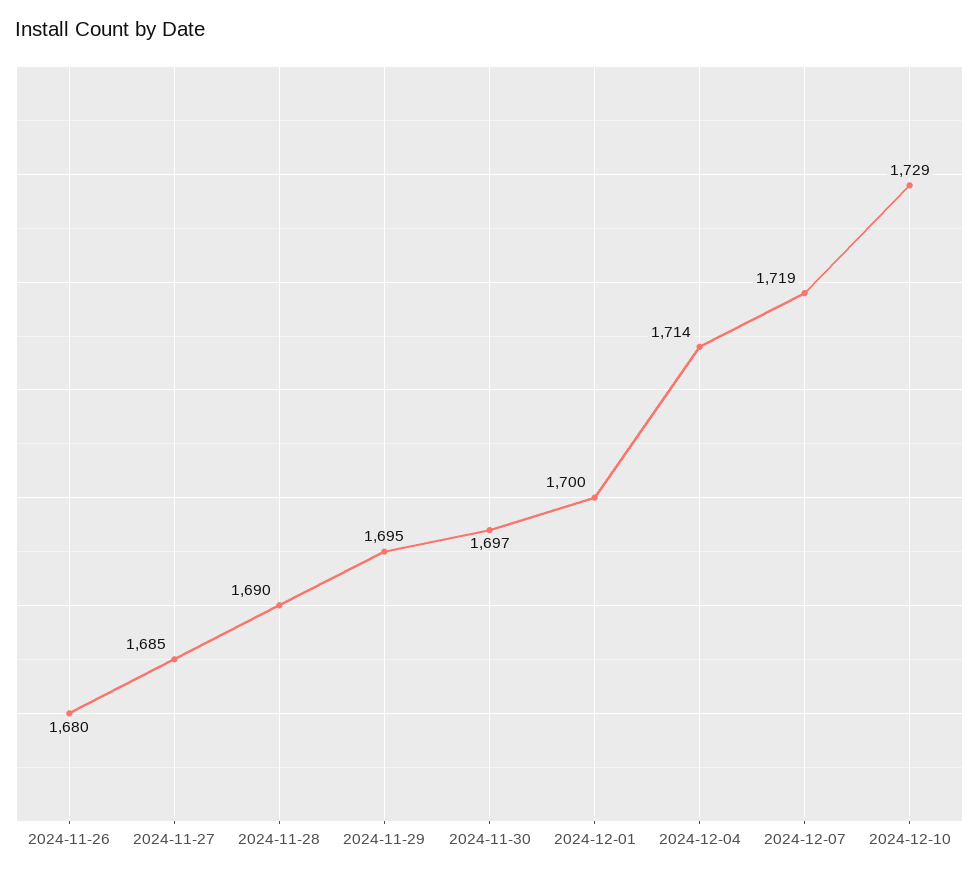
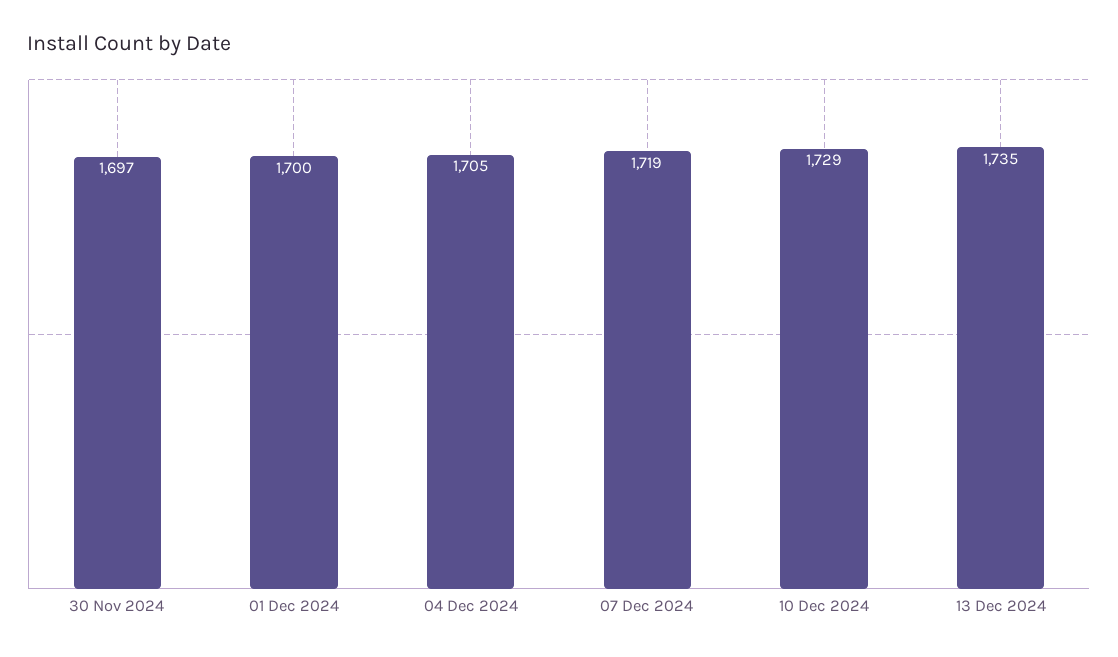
2024-11-26: 1680 -> none
2024-11-27: 1685 -> none
2024-11-28: 1690 -> none
2024-11-29: 1695 -> none
2024-12-04: 1714 -> 1705
13 Dec 2024: none -> 1735

